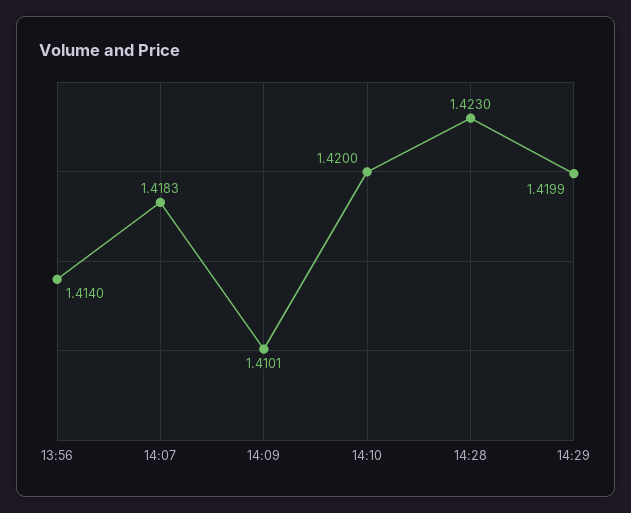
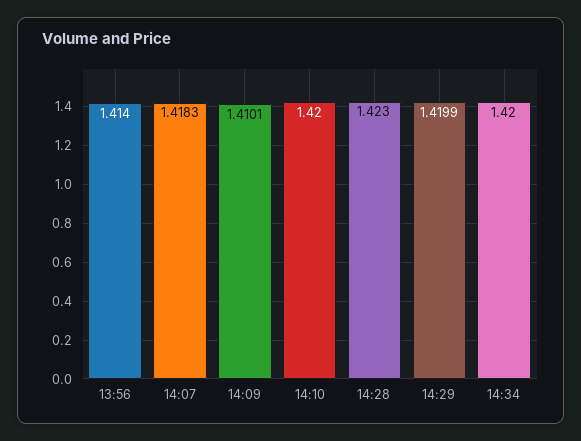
14:34: none -> 1.42

